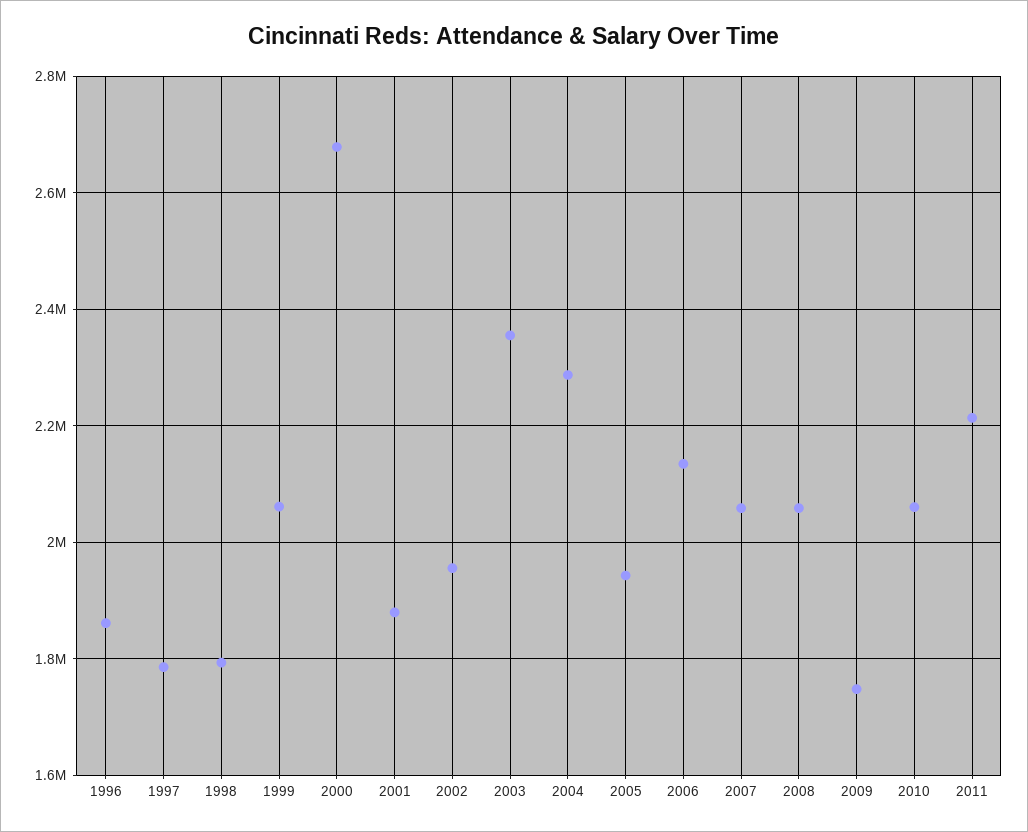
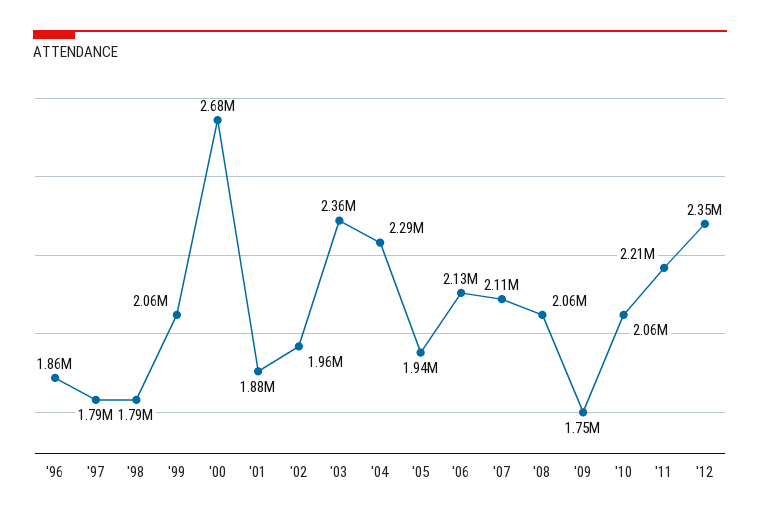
2007: 2060000 -> 2110000
'12: none -> 2350000

